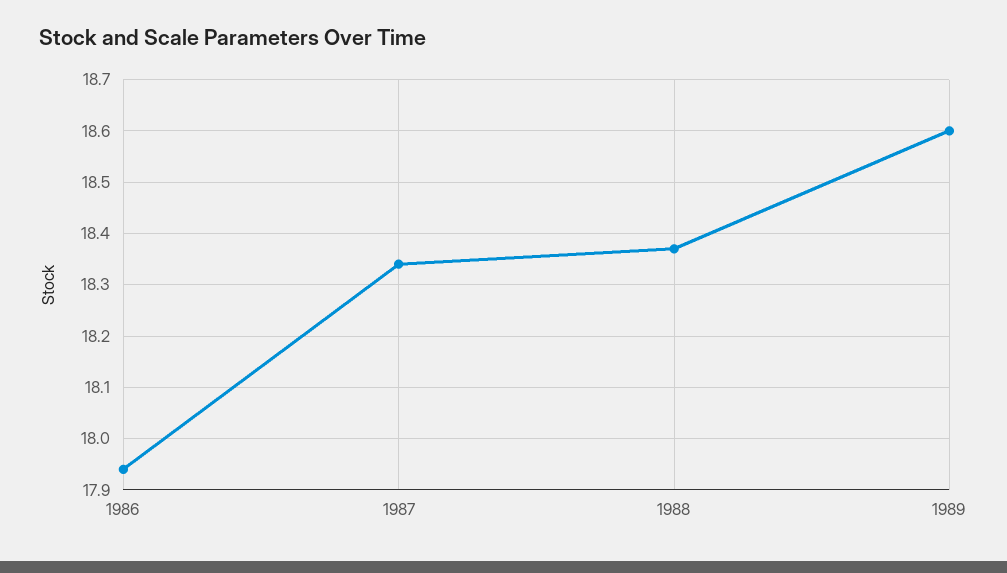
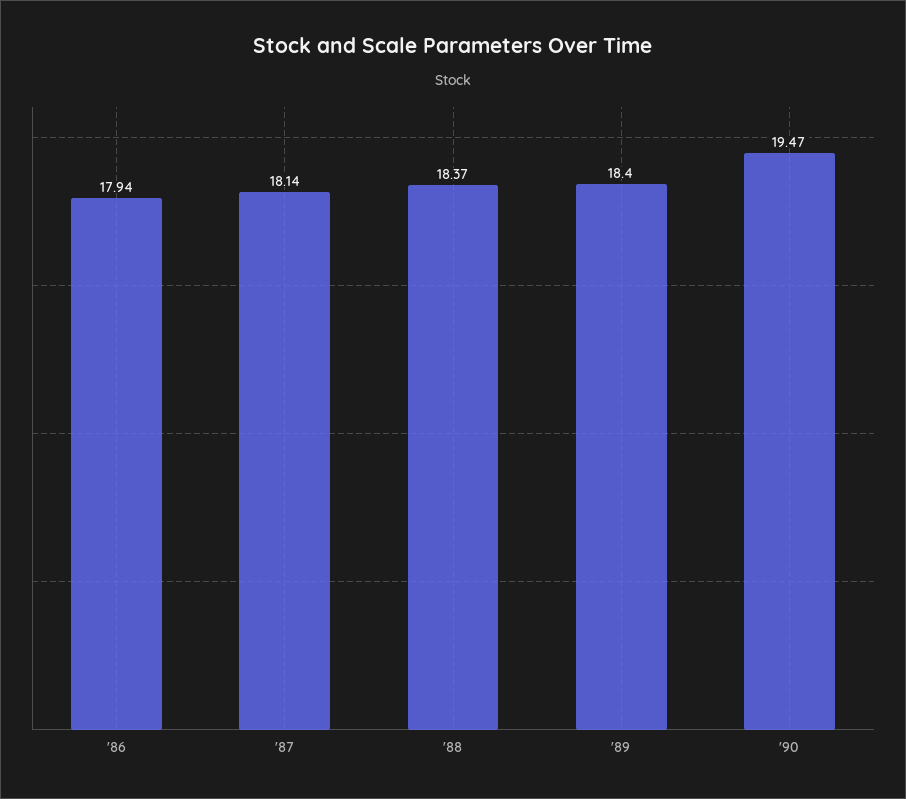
1987: 18.35 -> 18.14
1989: 18.6 -> 18.4
'90: none -> 19.47

